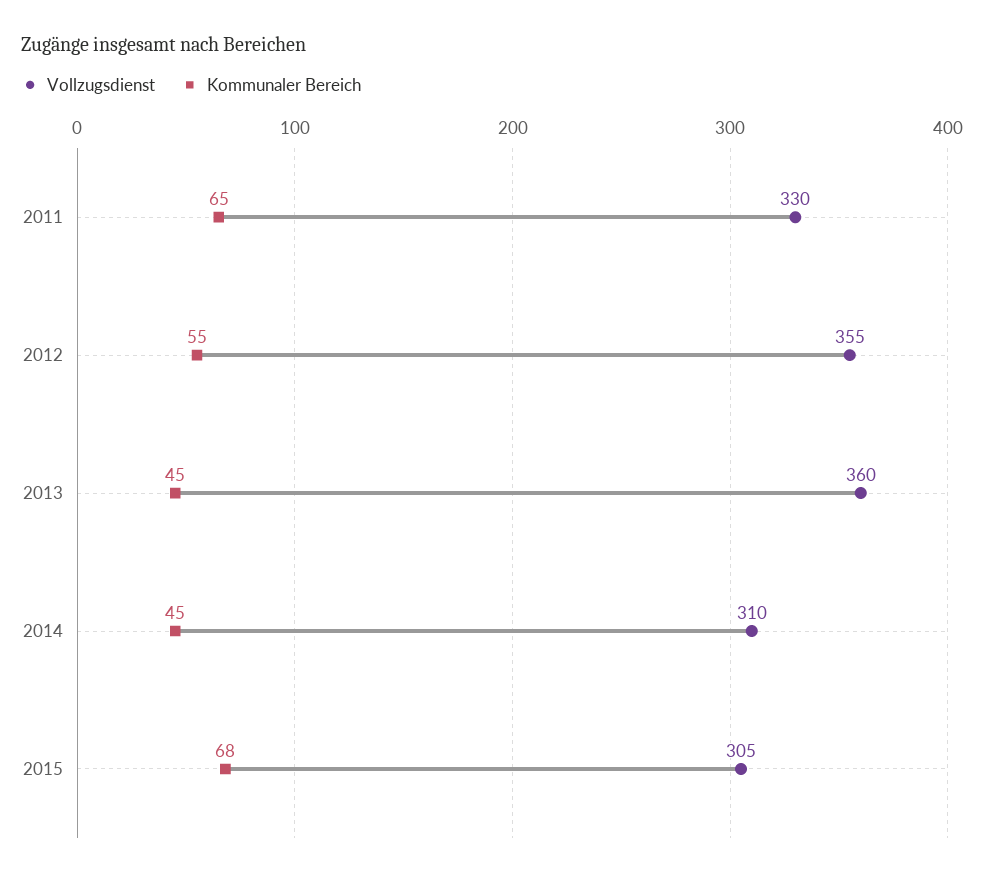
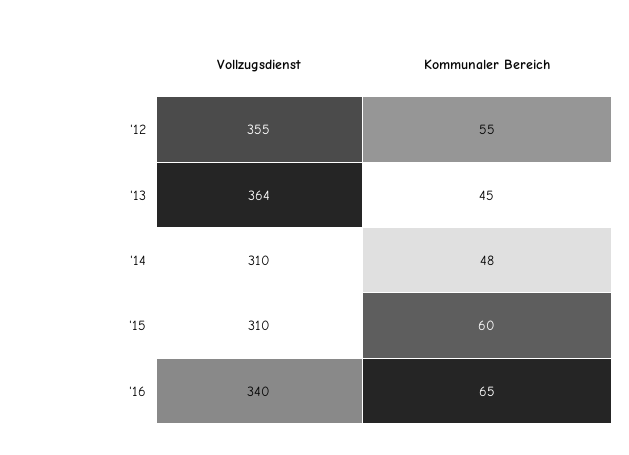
Vollzugsdienst, 2011: 330 -> none
Kommunaler Bereich, 2011: 65 -> none
Vollzugsdienst, 2013: 360 -> 364
Kommunaler Bereich, 2014: 45 -> 48
Vollzugsdienst, 2015: 305 -> 310
Kommunaler Bereich, 2015: 68 -> 60
Vollzugsdienst, '16: none -> 340
Kommunaler Bereich, '16: none -> 65

